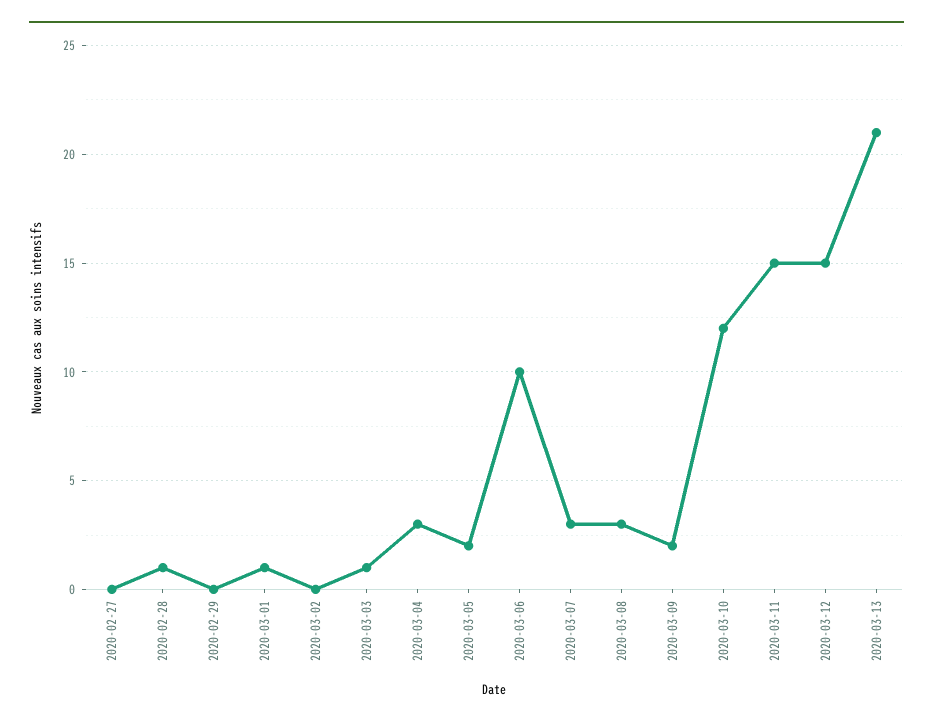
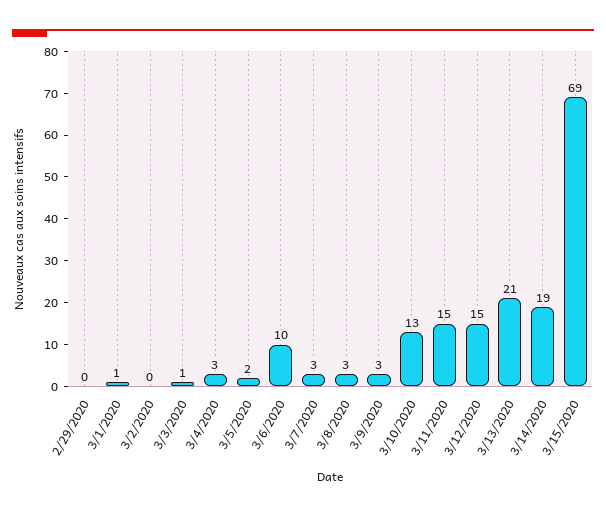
2020-02-27: 0 -> none
2020-02-28: 1 -> none
2020-03-09: 2 -> 3
2020-03-10: 12 -> 13
3/14/2020: none -> 19
3/15/2020: none -> 69

